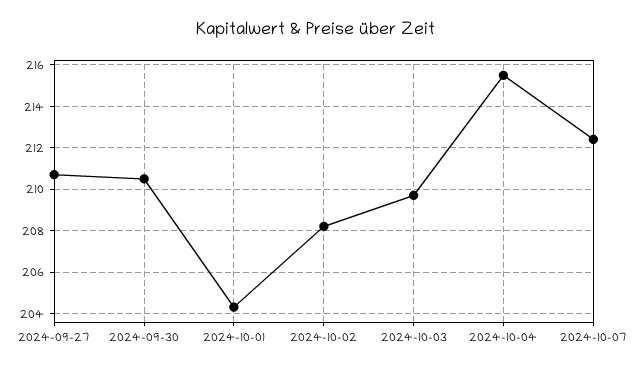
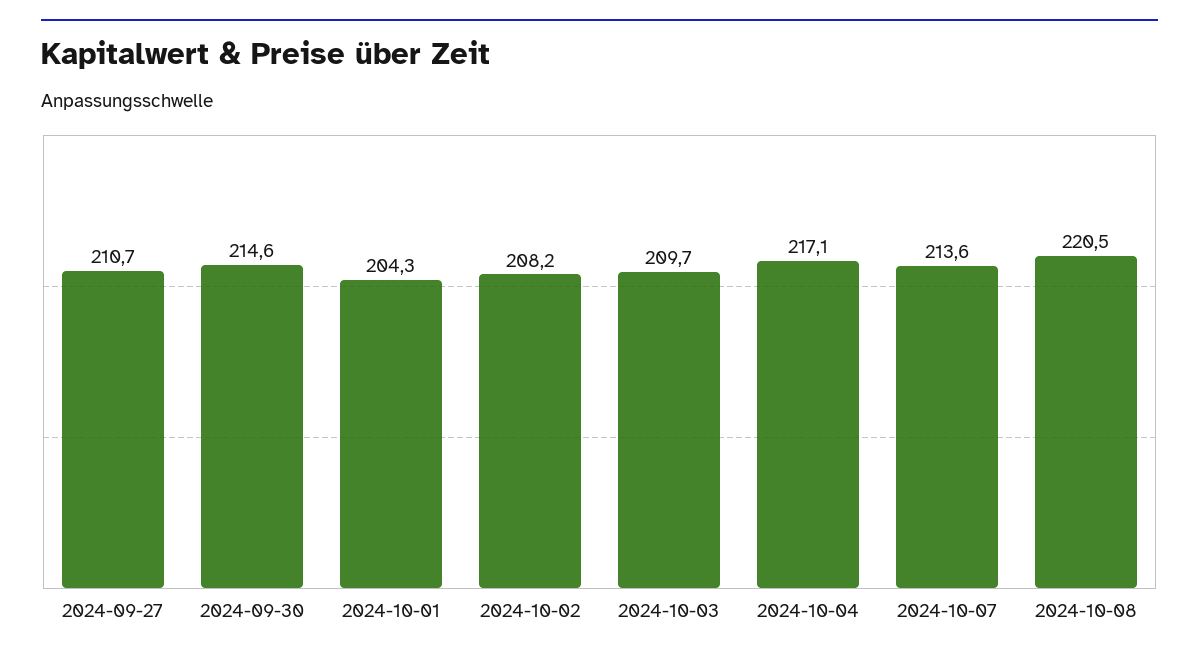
2024-09-30: 210.5 -> 214.6
2024-10-04: 215.5 -> 217.1
2024-10-07: 212.5 -> 213.6
2024-10-08: none -> 220.5

